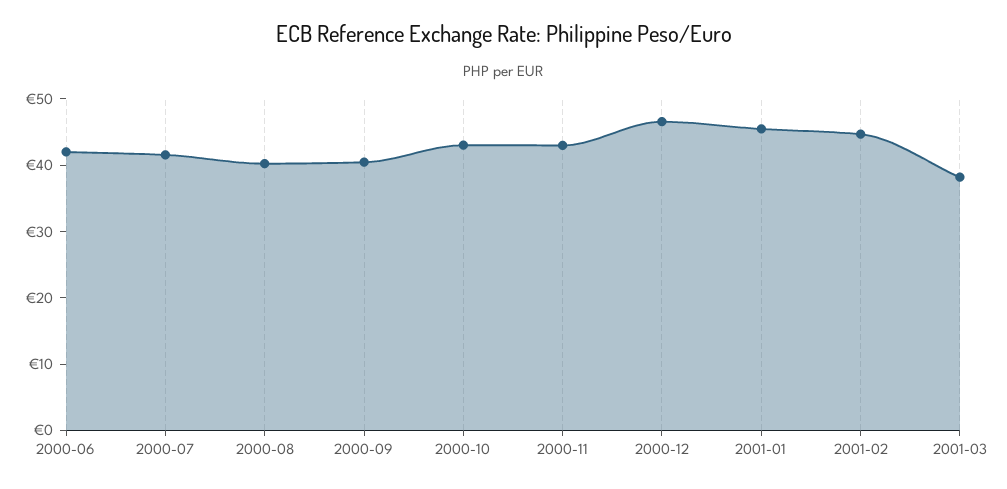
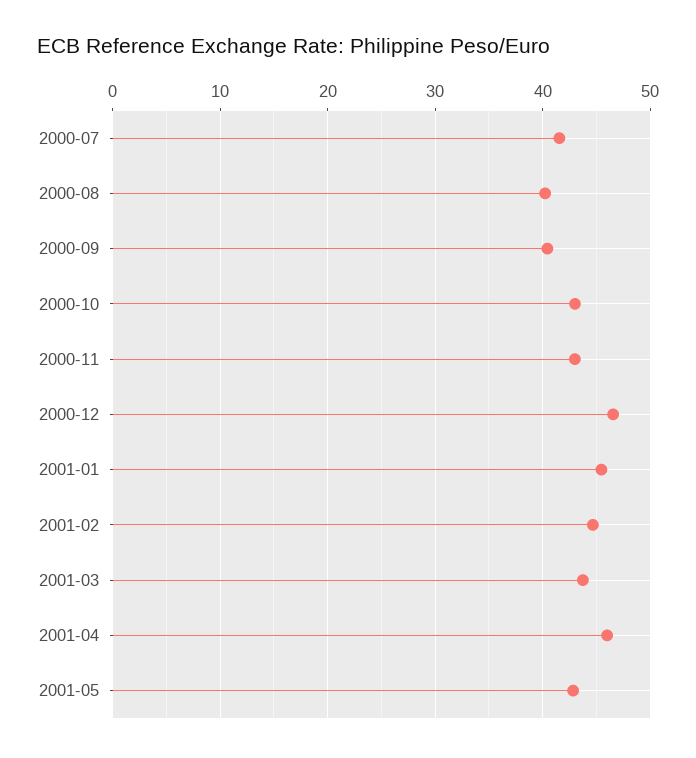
2000-06: 42 -> none
2001-03: 38 -> 44
2001-04: none -> 46
2001-05: none -> 43

